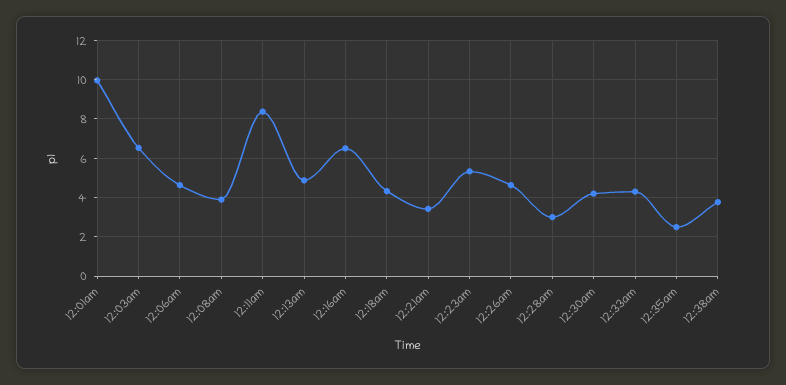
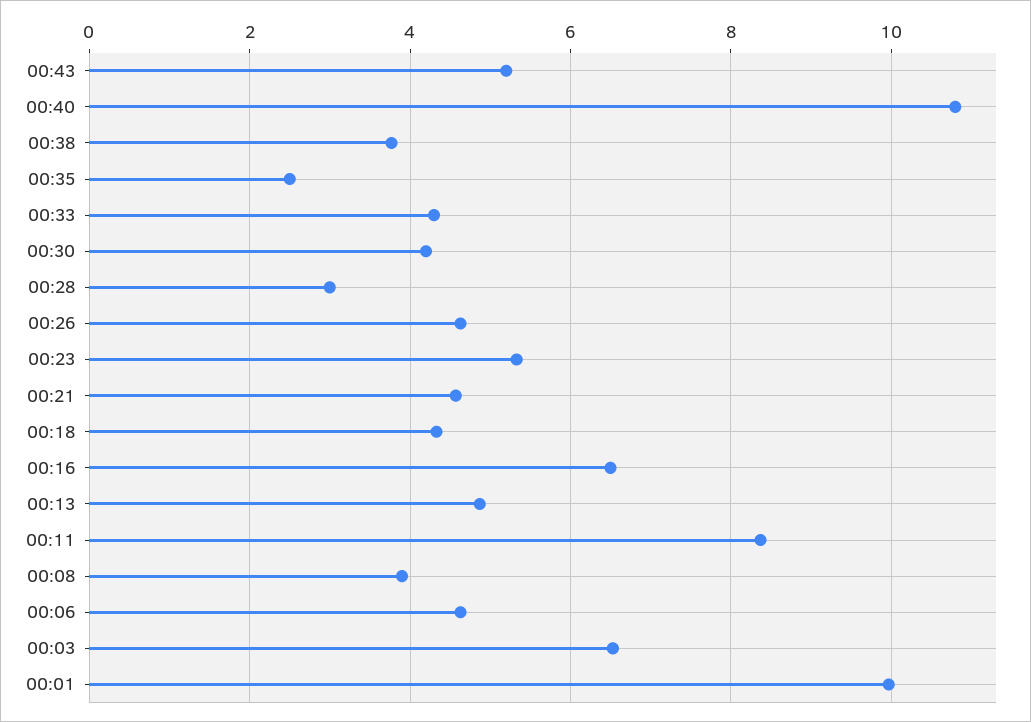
12:21am: 3.5 -> 4.6
00:43: none -> 5.2
00:40: none -> 10.8

